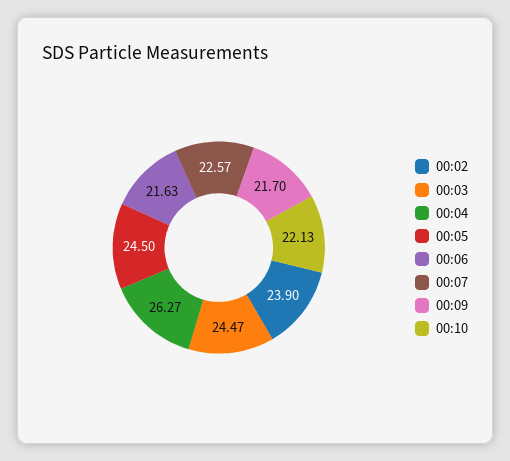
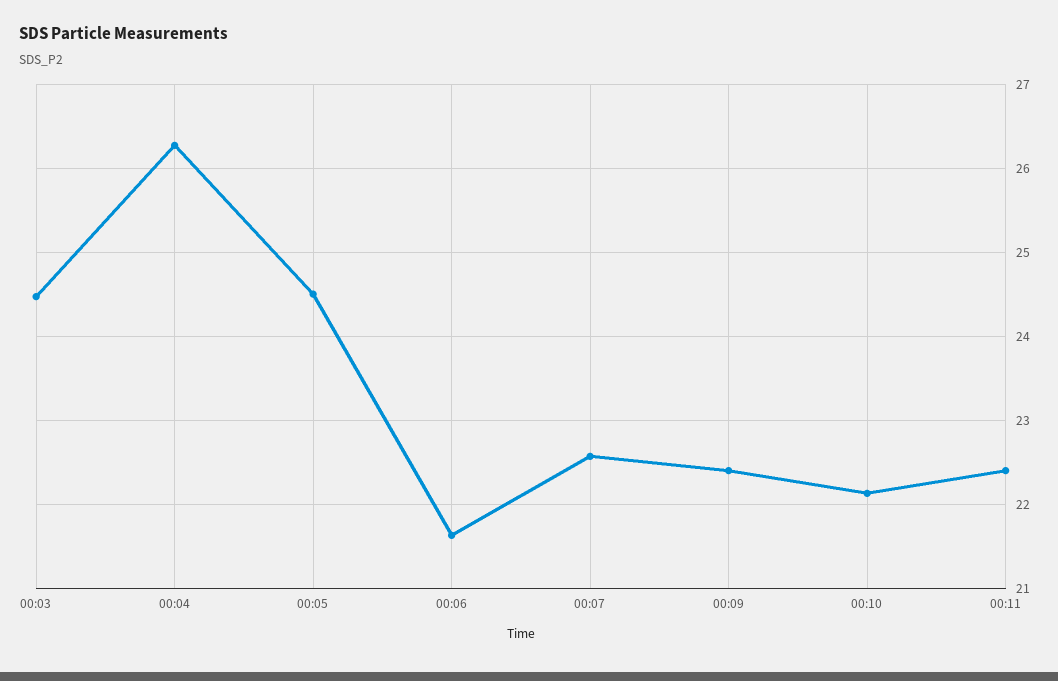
00:02: 23.9 -> none
00:09: 21.7 -> 22.4
00:11: none -> 22.4

